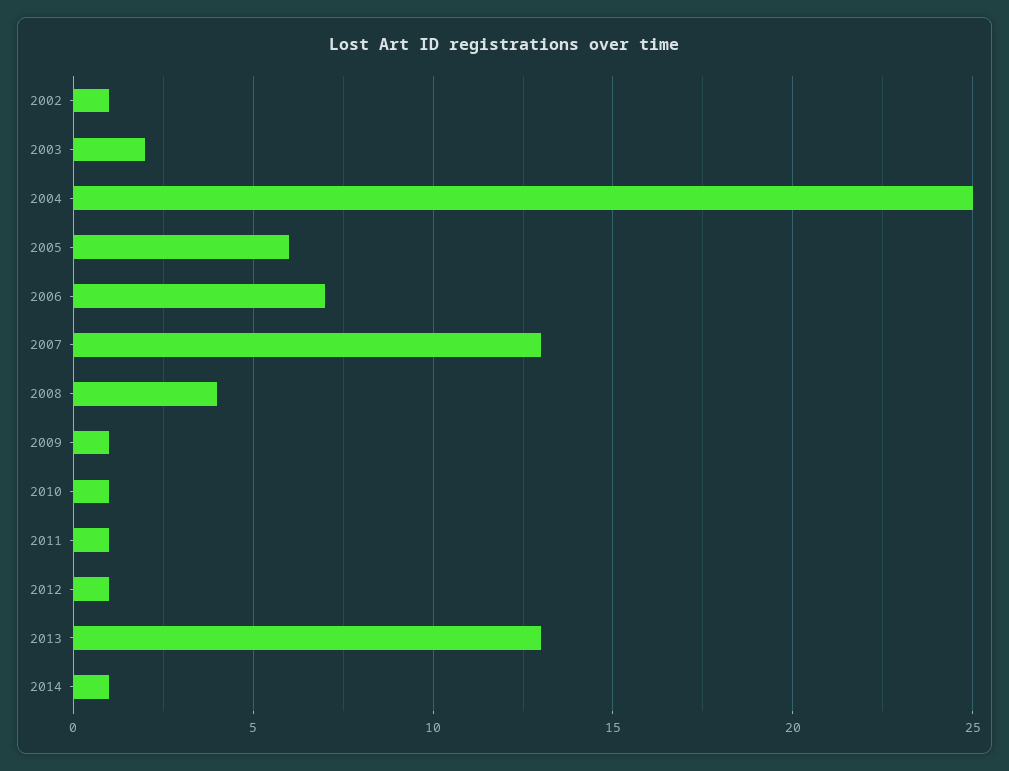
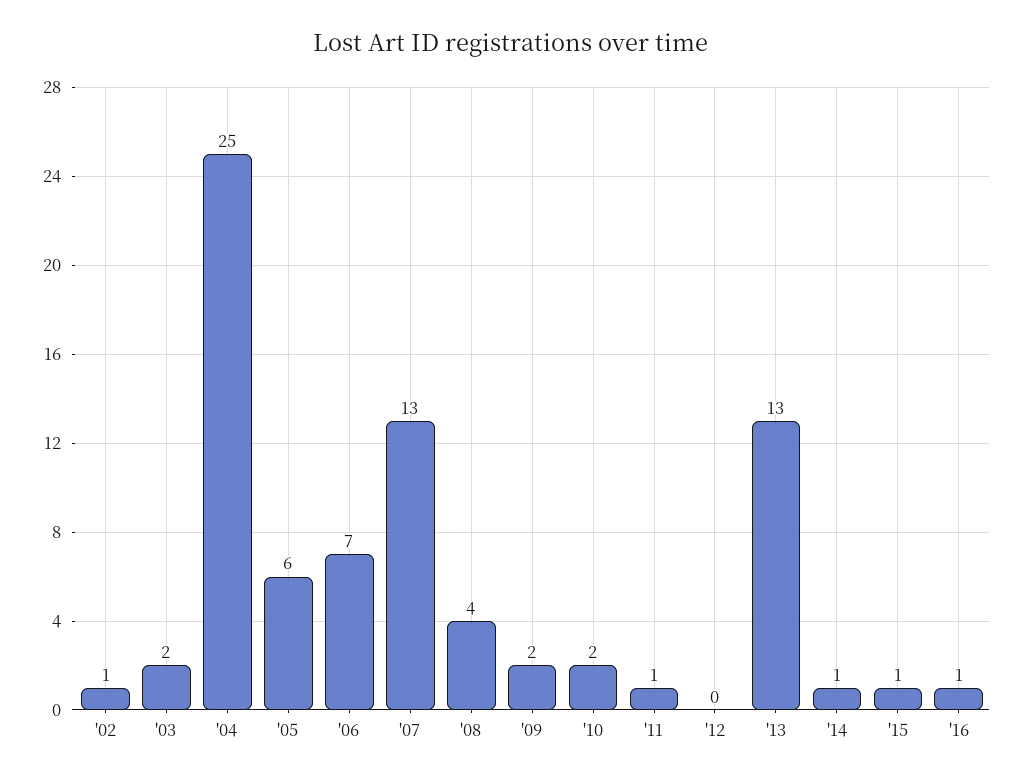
2009: 1 -> 2
2010: 1 -> 2
2012: 1 -> 0
'15: none -> 1
'16: none -> 1

